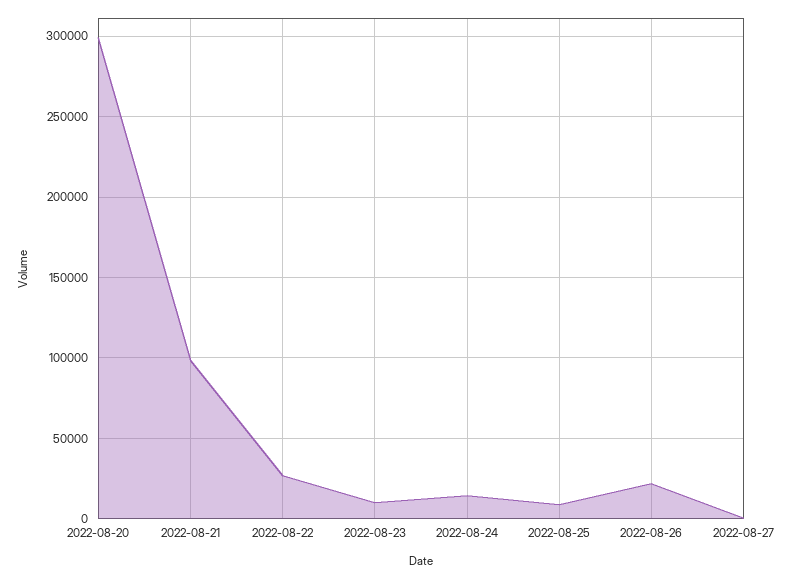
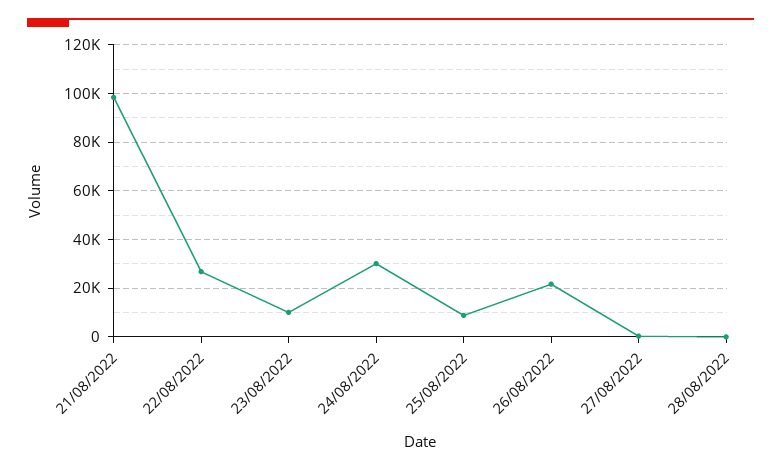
2022-08-20: 300000 -> none
2022-08-24: 15000 -> 30000
28/08/2022: none -> 0

